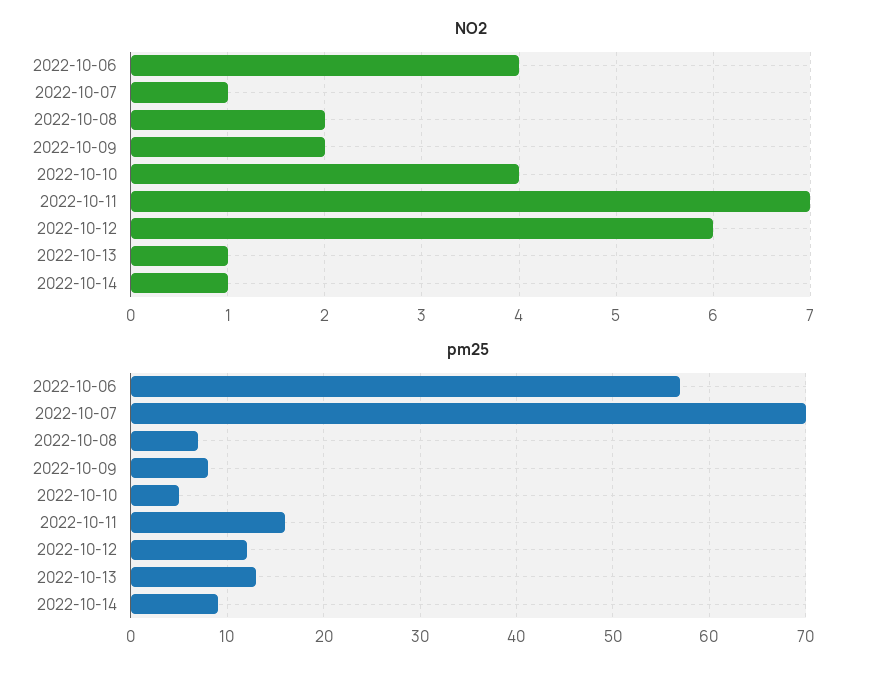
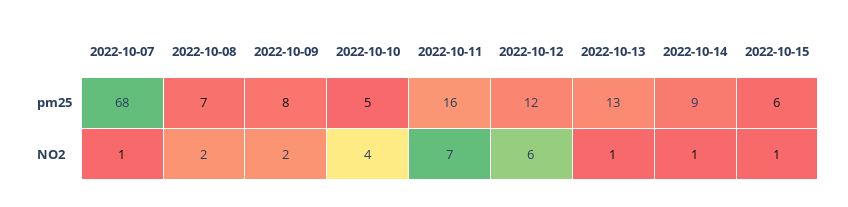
NO2, 2022-10-06: 4 -> none
pm25, 2022-10-06: 57 -> none
pm25, 2022-10-07: 70 -> 68
pm25, 2022-10-15: none -> 6
NO2, 2022-10-15: none -> 1

